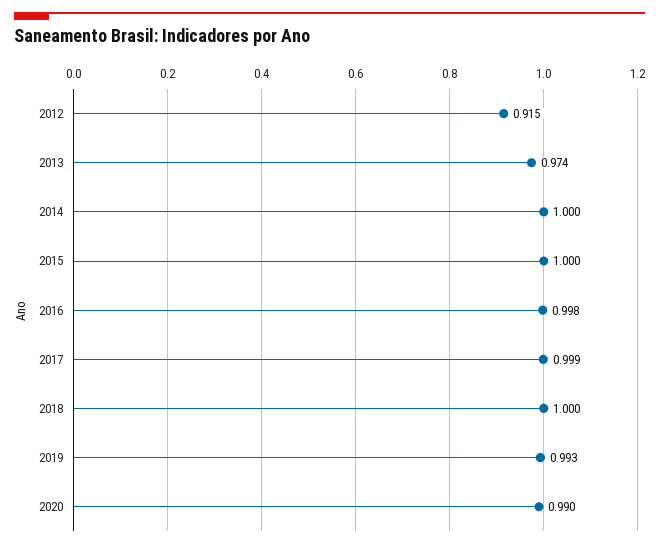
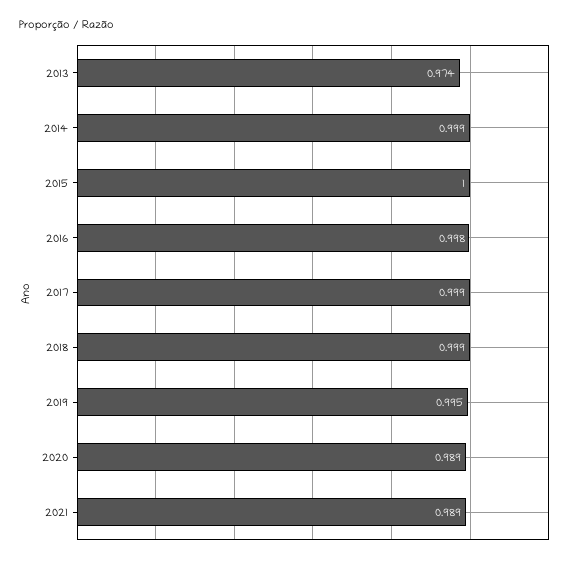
2012: 0.915 -> none
2014: 1 -> 0.999
2018: 1 -> 0.999
2019: 0.993 -> 0.995
2020: 0.99 -> 0.989
2021: none -> 0.989

